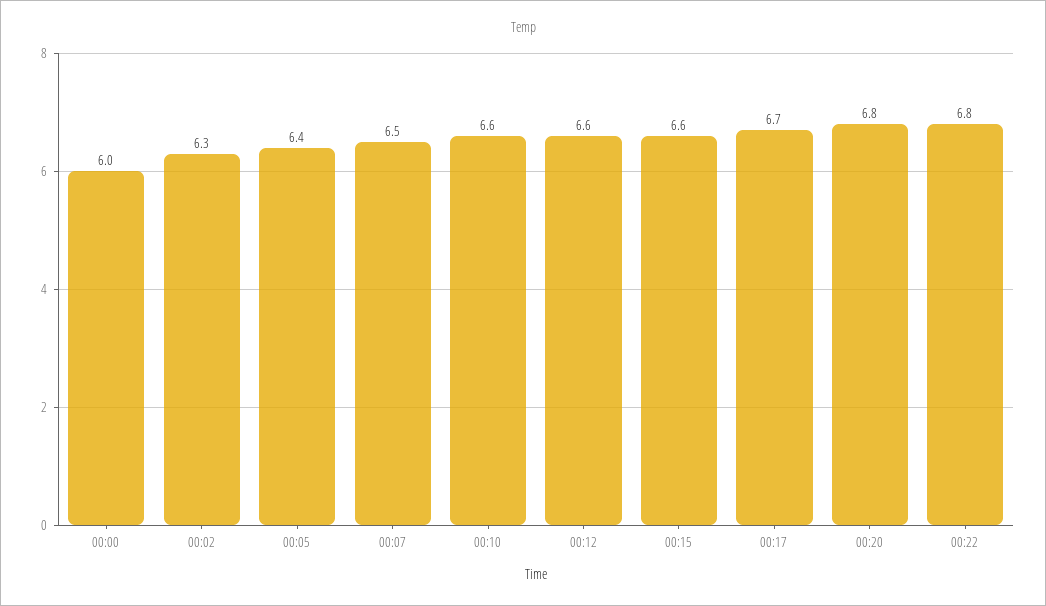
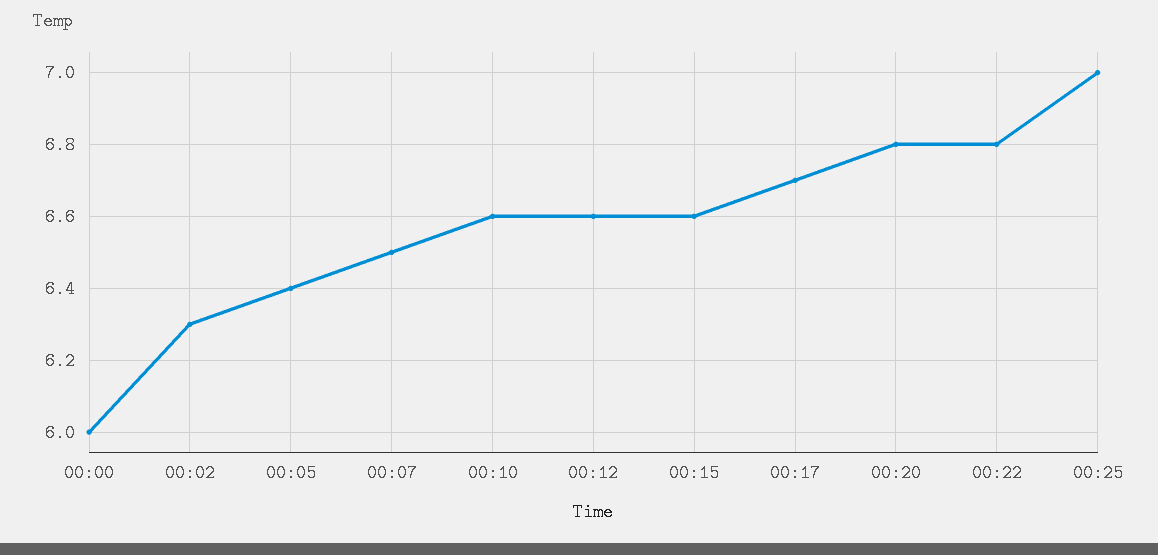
00:25: none -> 7

